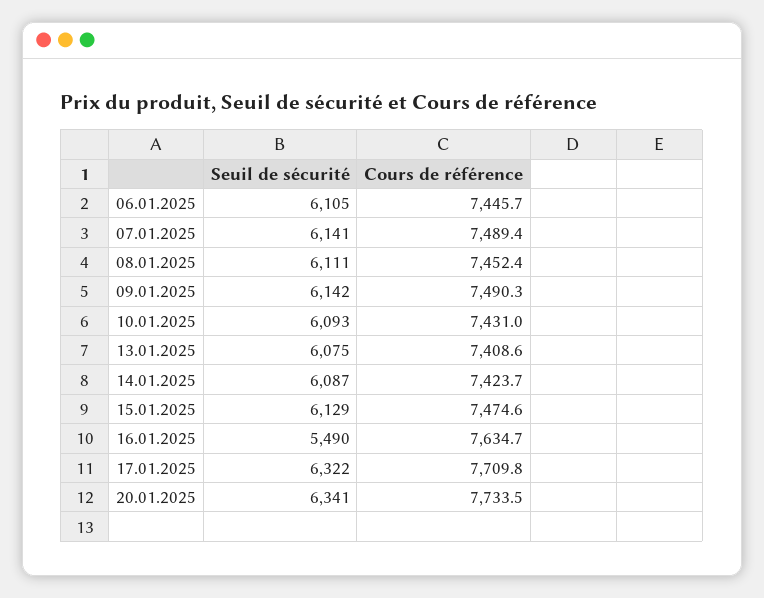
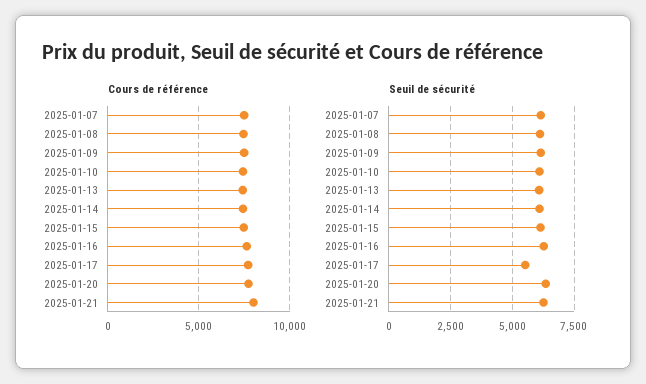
Seuil de sécurité, 06.01.2025: 6105 -> none
Cours de référence, 06.01.2025: 7445.7 -> none
Seuil de sécurité, 16.01.2025: 5490 -> 6250
Seuil de sécurité, 17.01.2025: 6322 -> 5500
Cours de référence, 2025-01-21: none -> 8000
Seuil de sécurité, 2025-01-21: none -> 6250

